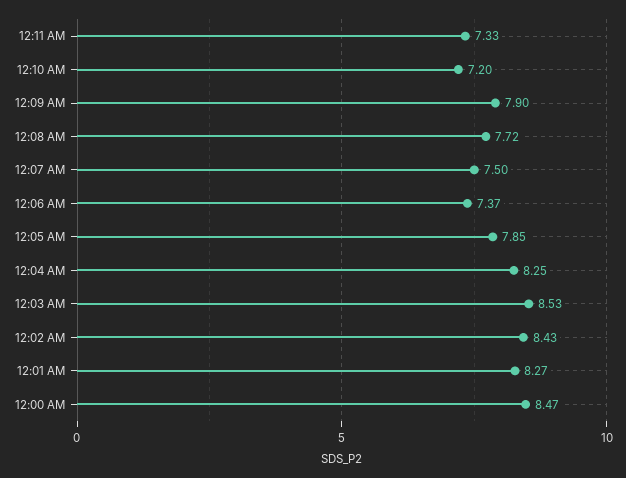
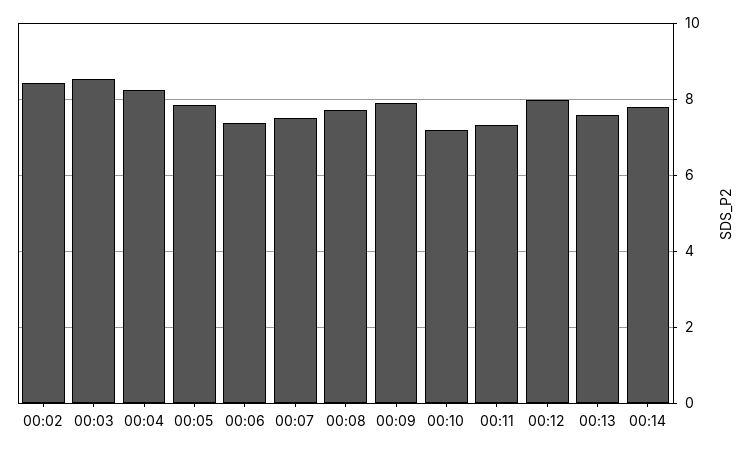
12:01 AM: 8.27 -> none
12:00 AM: 8.47 -> none
00:12: none -> 8
00:13: none -> 7.6
00:14: none -> 7.8

